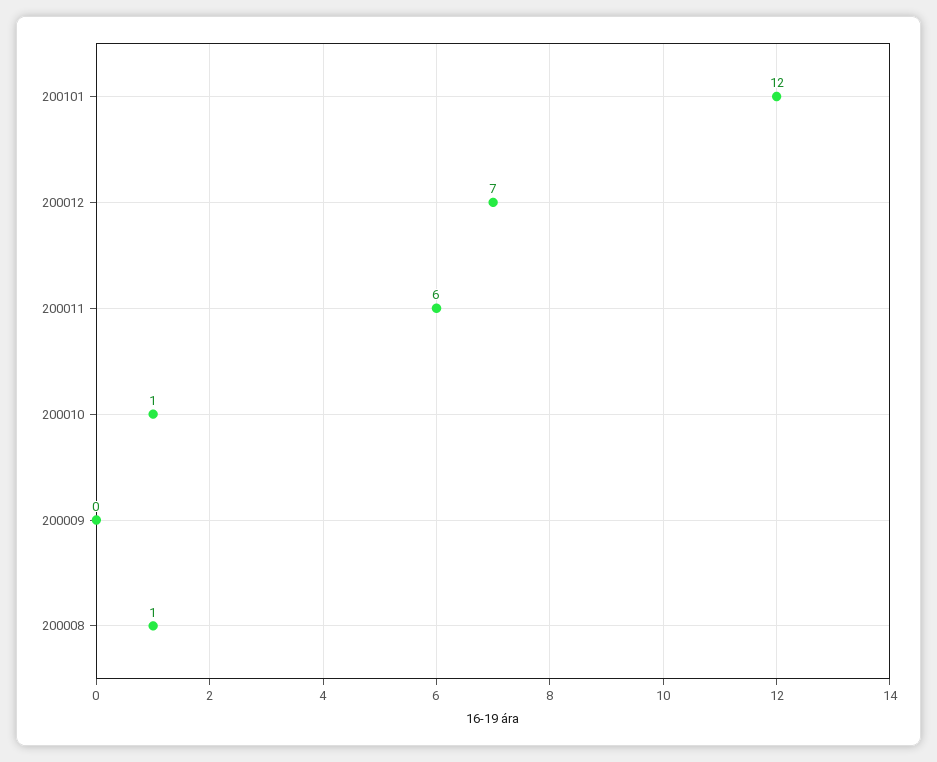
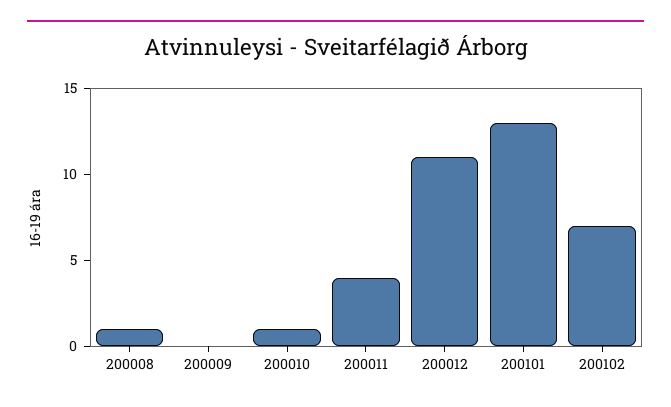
200101: 12 -> 13
200012: 7 -> 11
200011: 6 -> 4
200102: none -> 7

